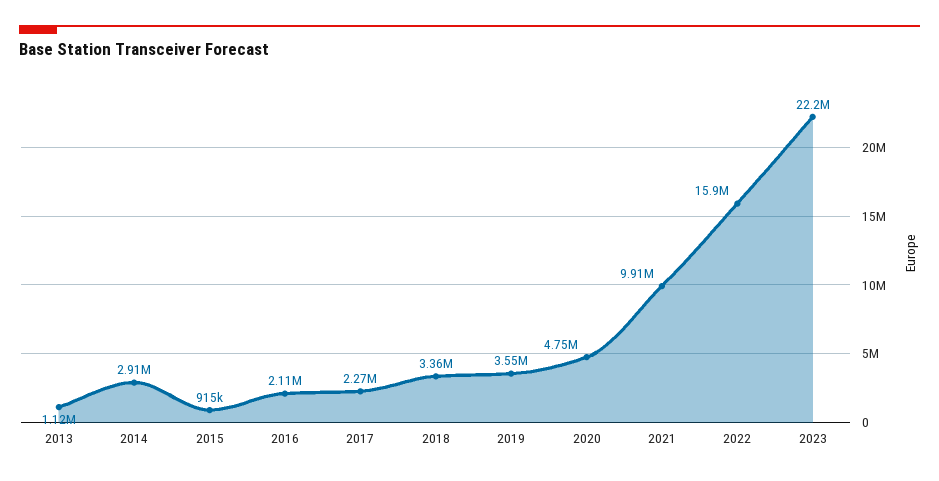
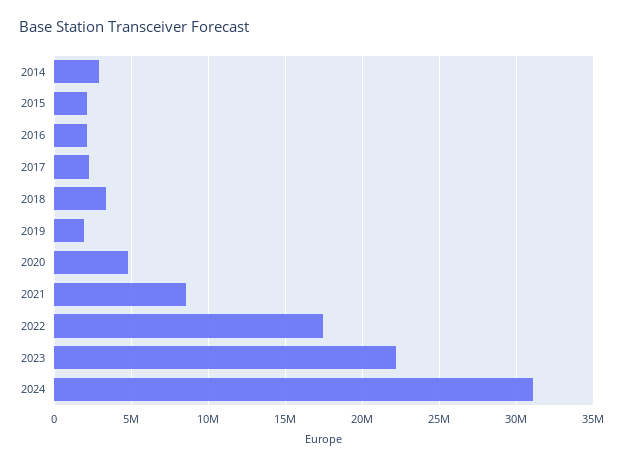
2013: 1120000 -> none
2015: 915000 -> 2000000
2019: 3550000 -> 2000000
2021: 9910000 -> 8500000
2022: 15900000 -> 17500000
2024: none -> 31000000

